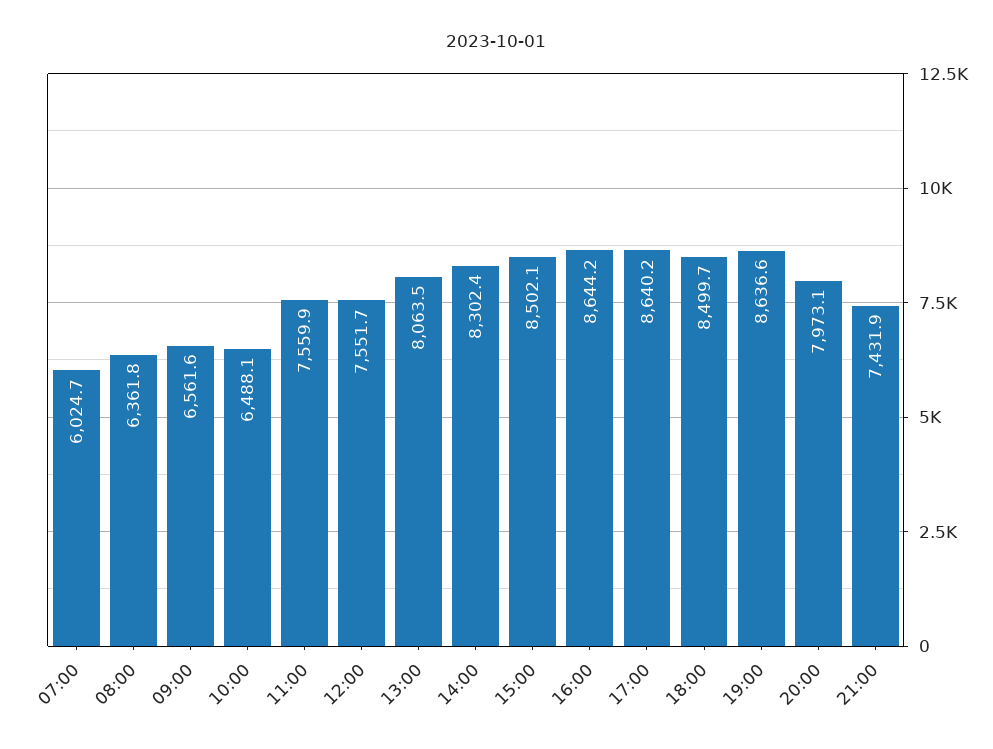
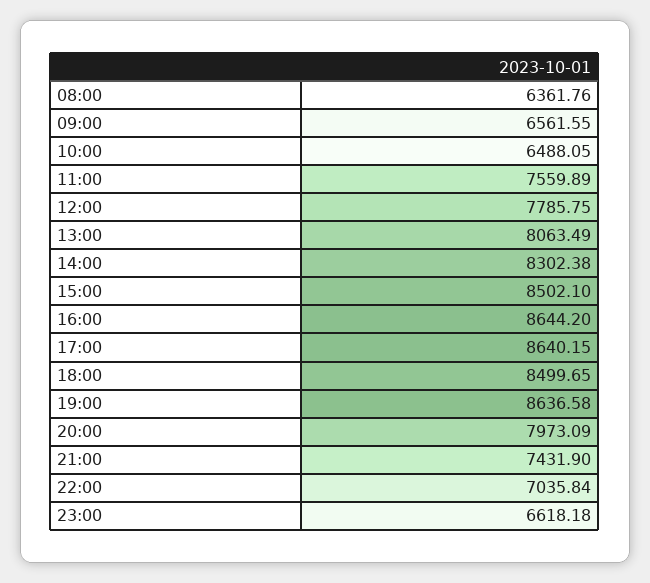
07:00: 6024.7 -> none
12:00: 7551.7 -> 7785.75
22:00: none -> 7035.84
23:00: none -> 6618.18

